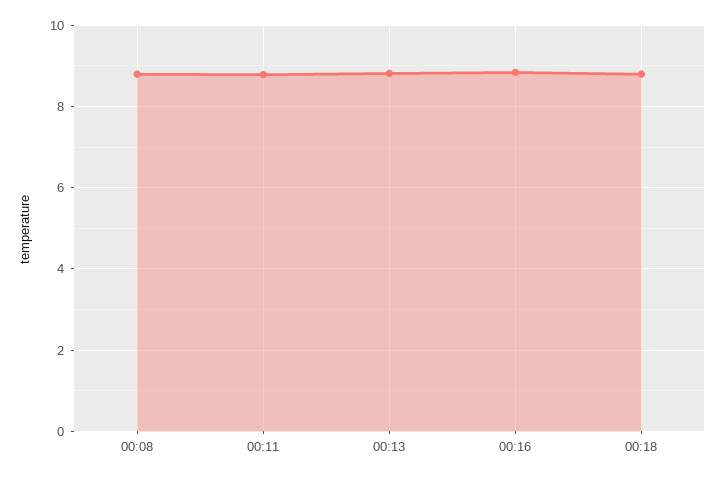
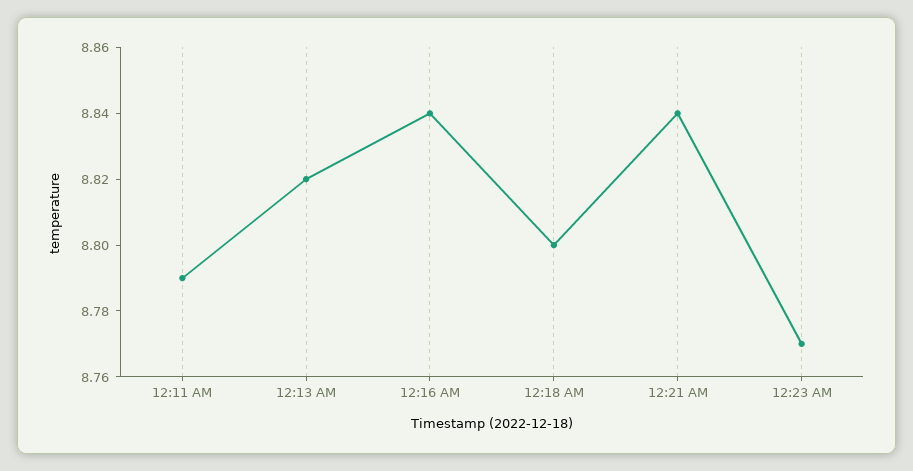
00:08: 8.8 -> none
12:21 AM: none -> 8.84
12:23 AM: none -> 8.77

